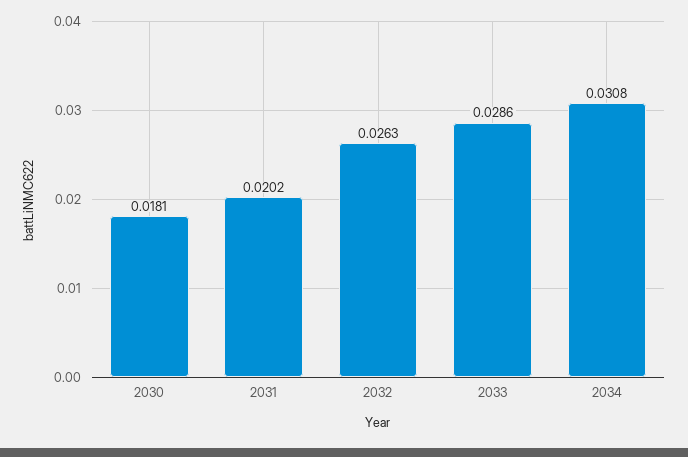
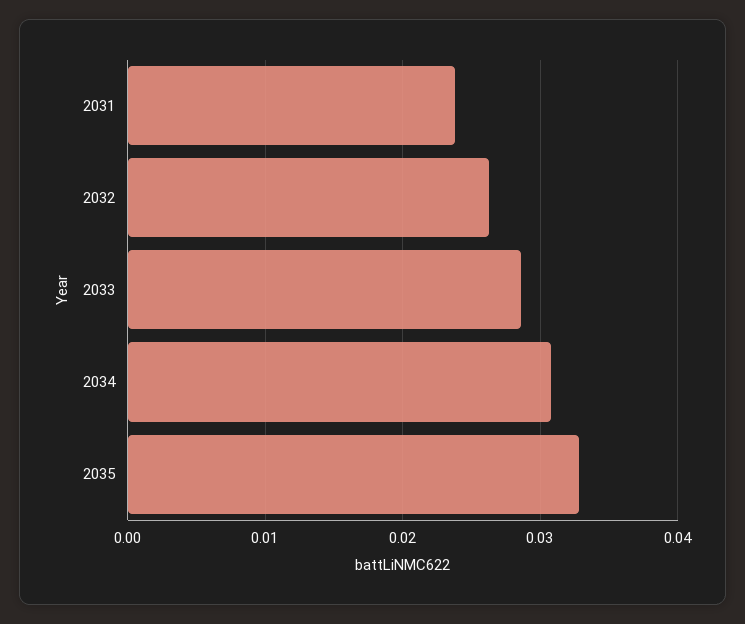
2030: 0.0181 -> none
2031: 0.0202 -> 0.024
2035: none -> 0.033

